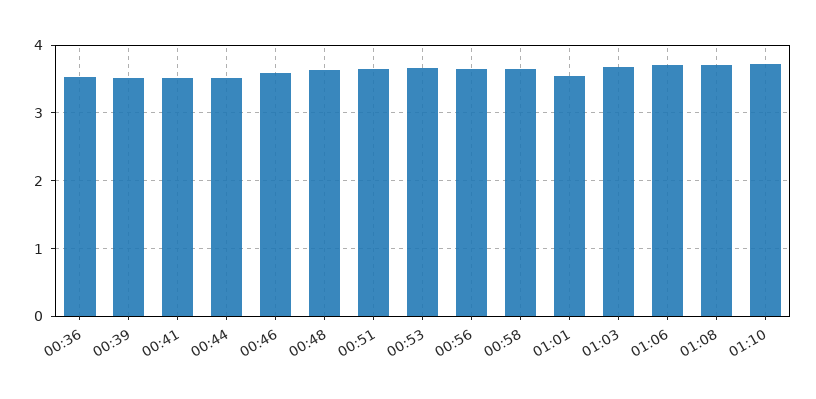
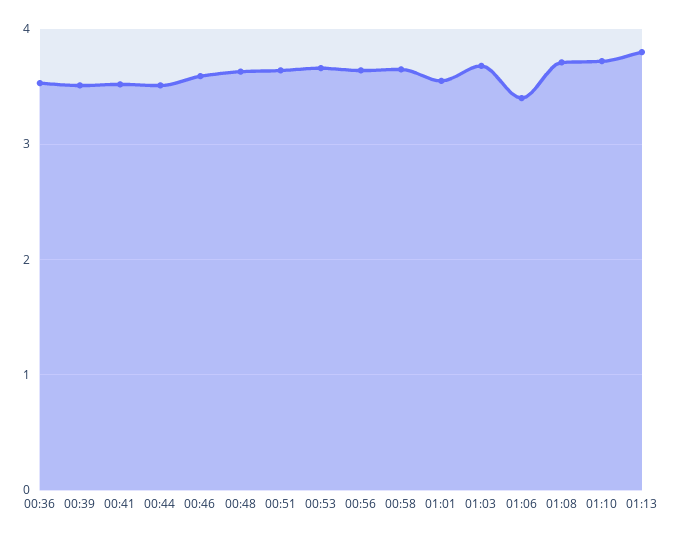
01:06: 3.7 -> 3.4
01:13: none -> 3.8

